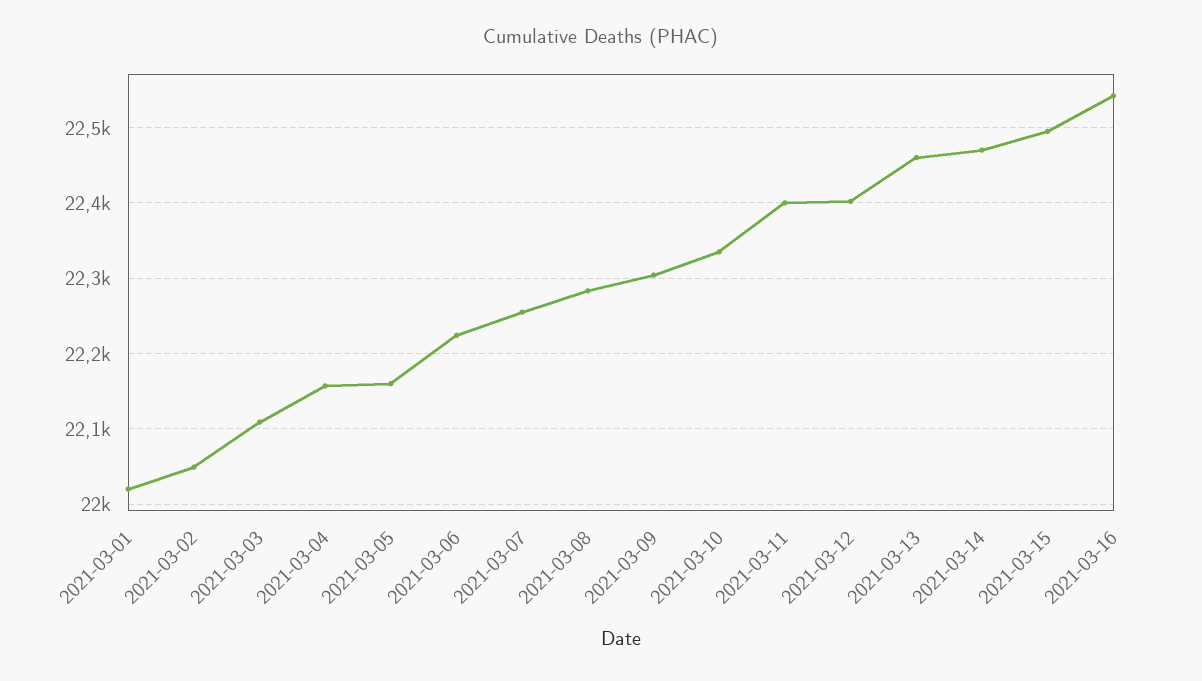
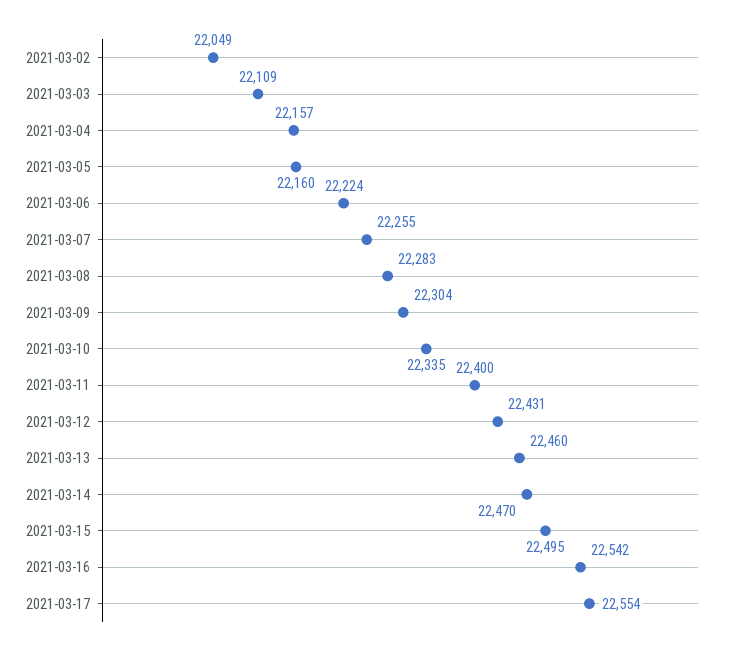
2021-03-01: 22020 -> none
2021-03-12: 22400 -> 22431
2021-03-17: none -> 22554

